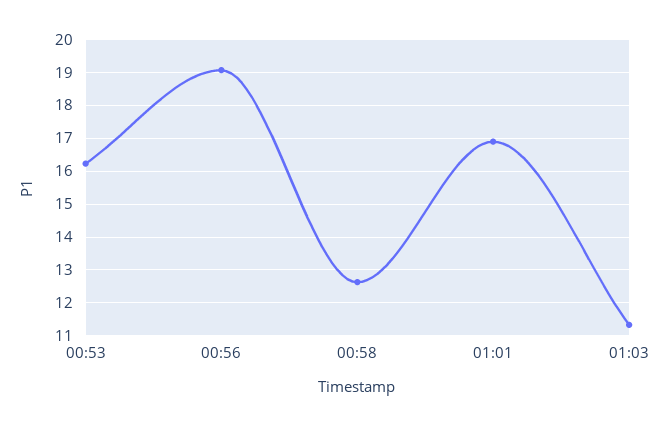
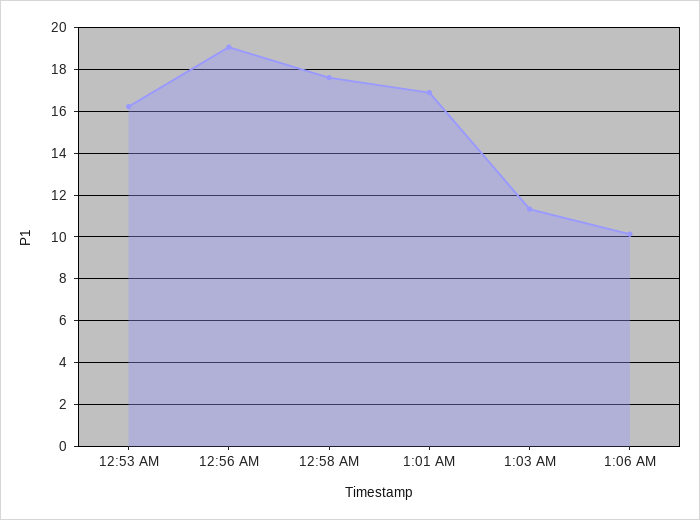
00:58: 12.6 -> 17.5
1:06 AM: none -> 10

